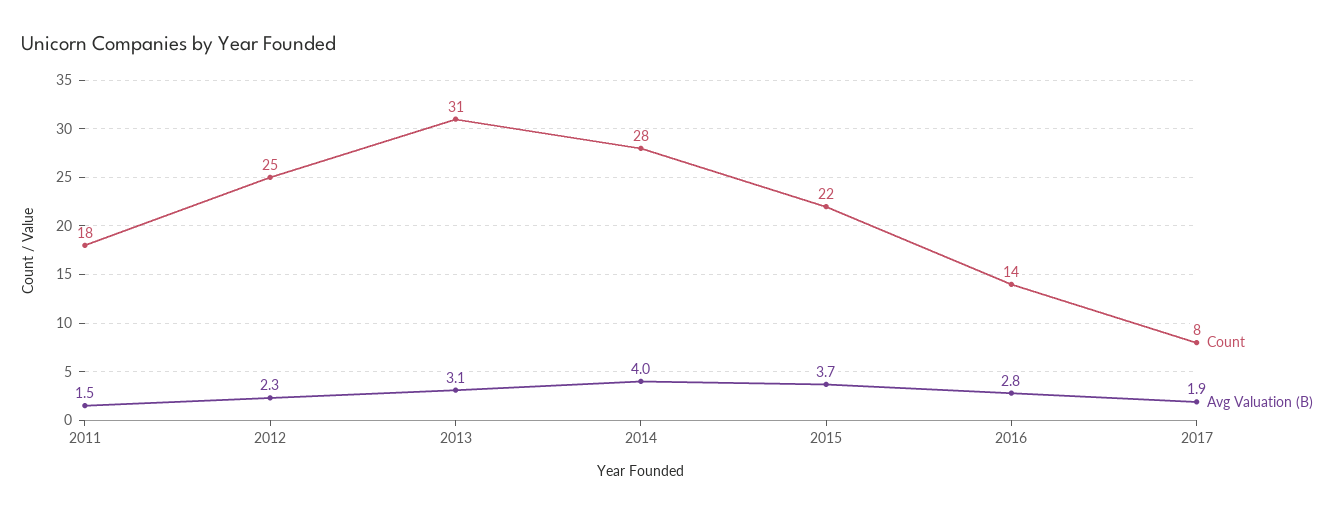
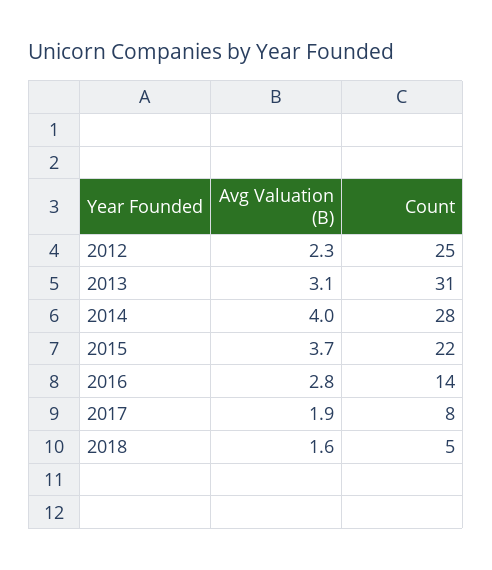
Count, 2011: 18 -> none
Avg Valuation (B), 2011: 1.5 -> none
Avg Valuation (B), 2018: none -> 1.6
Count, 2018: none -> 5

